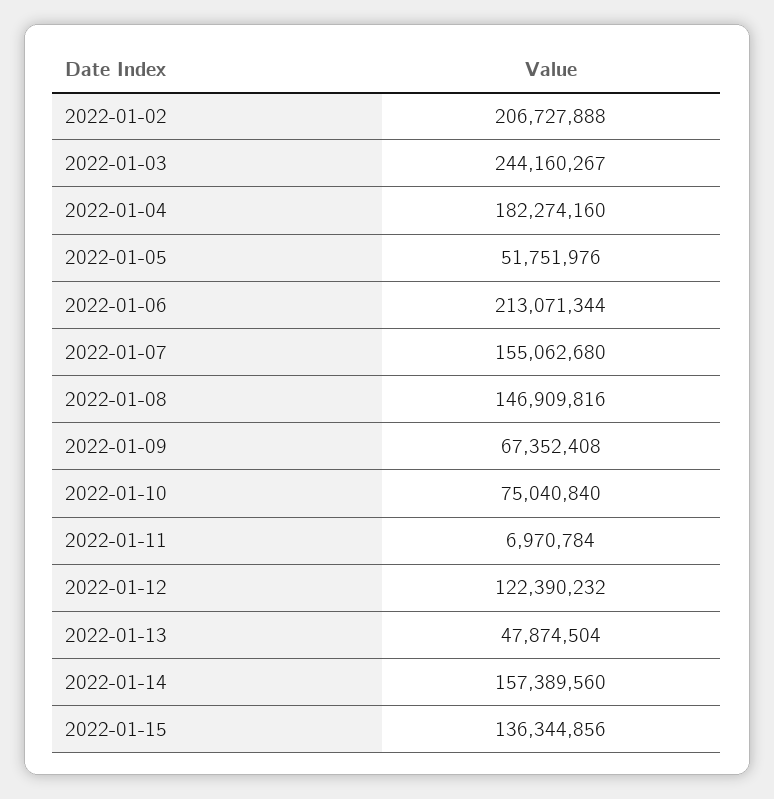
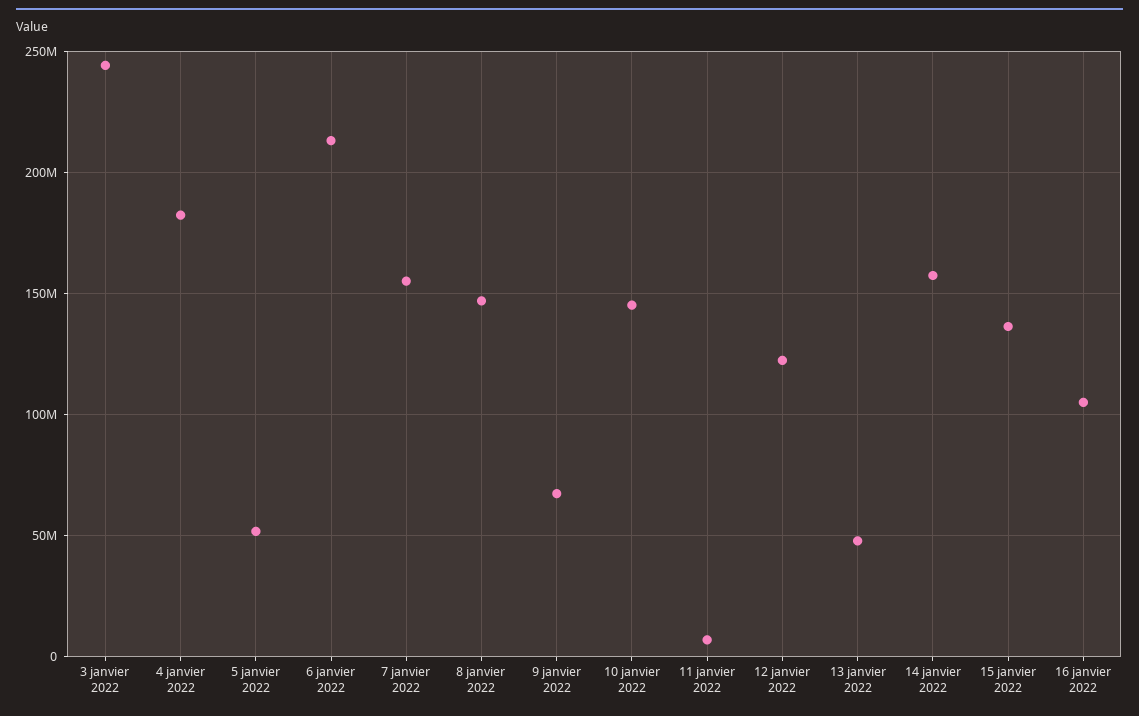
2022-01-02: 206727888 -> none
2022-01-10: 75040840 -> 145000000
16 janvier 2022: none -> 105000000

